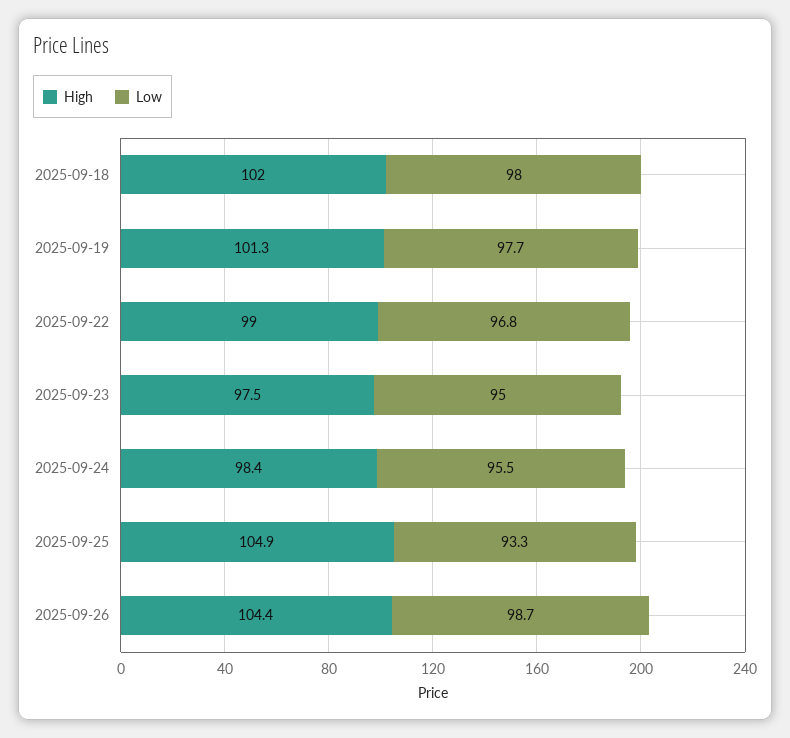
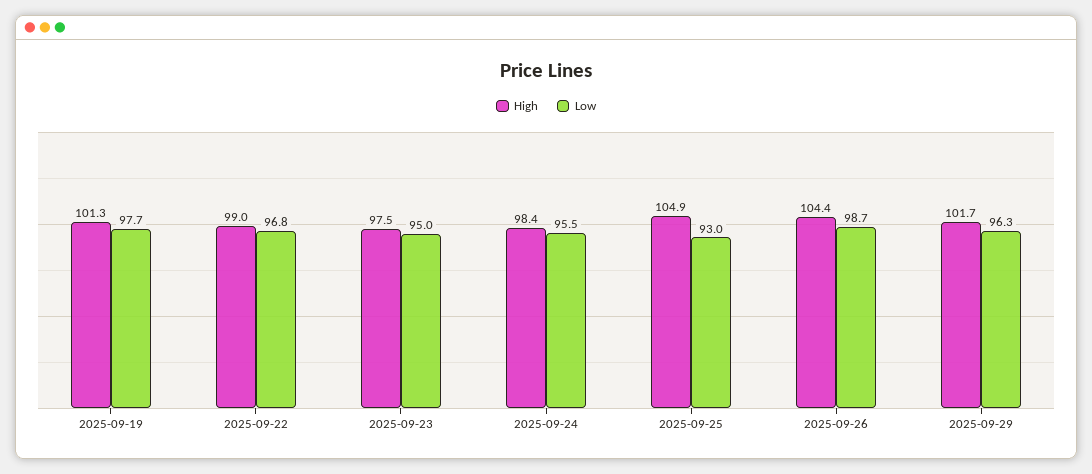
High, 2025-09-18: 102 -> none
Low, 2025-09-18: 98 -> none
Low, 2025-09-25: 93.3 -> 93
High, 2025-09-29: none -> 101.7
Low, 2025-09-29: none -> 96.3

